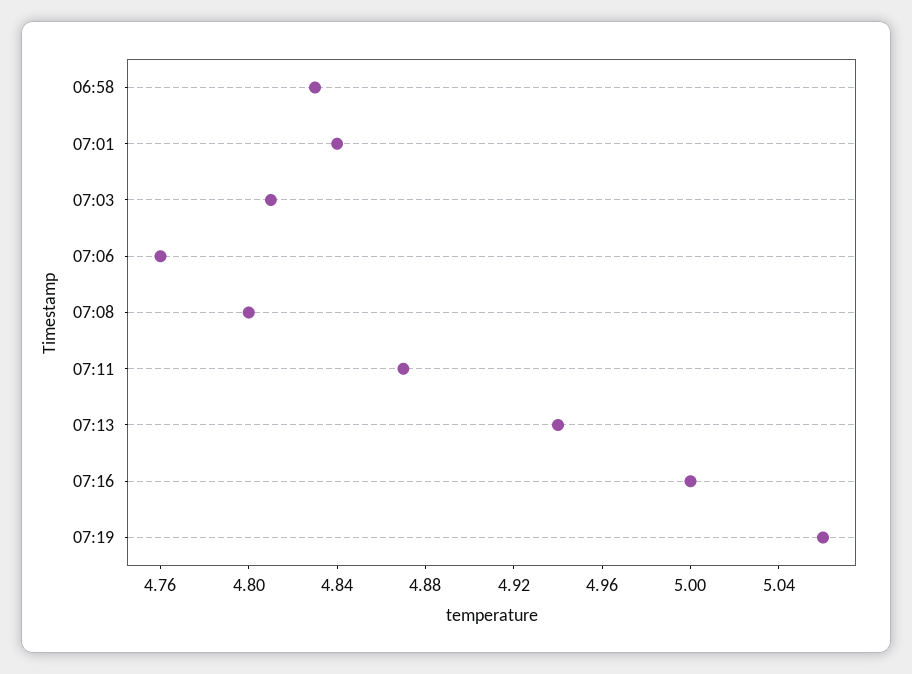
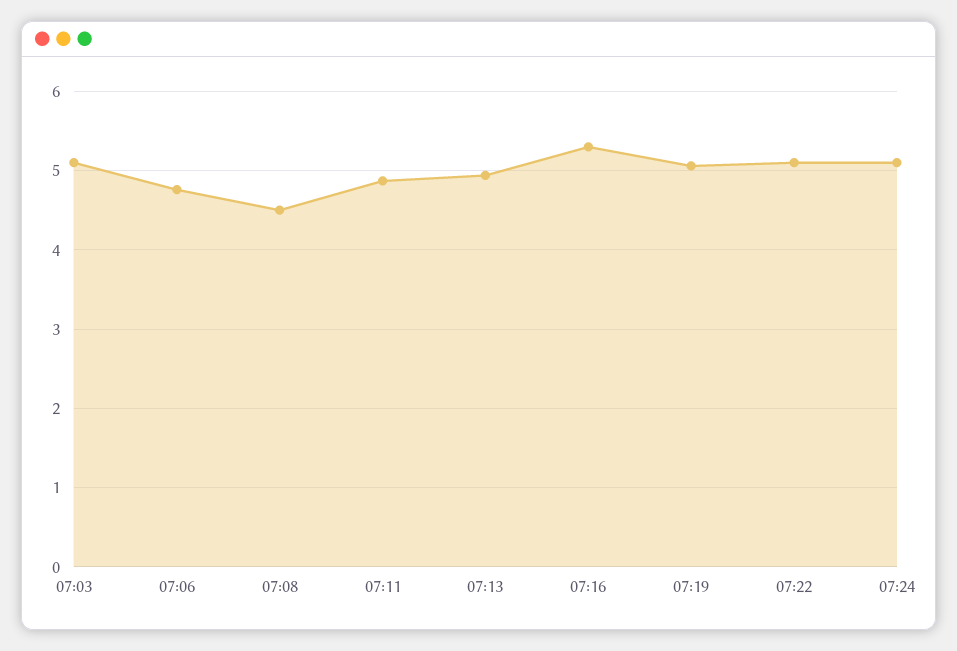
06:58: 4.83 -> none
07:01: 4.84 -> none
07:03: 4.81 -> 5.1
07:08: 4.8 -> 4.5
07:16: 5 -> 5.3
07:22: none -> 5.1
07:24: none -> 5.1

